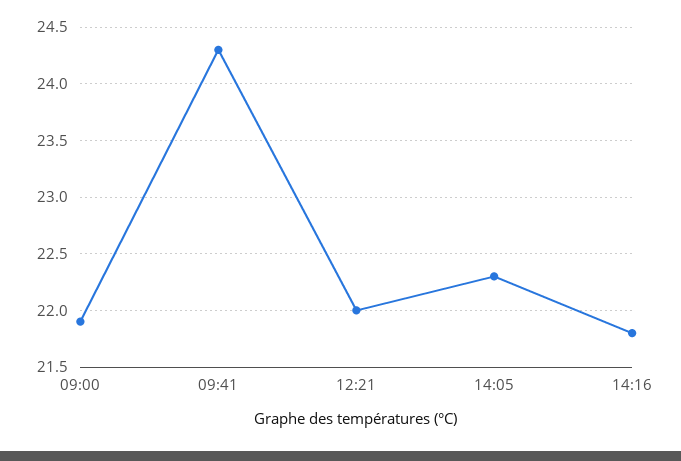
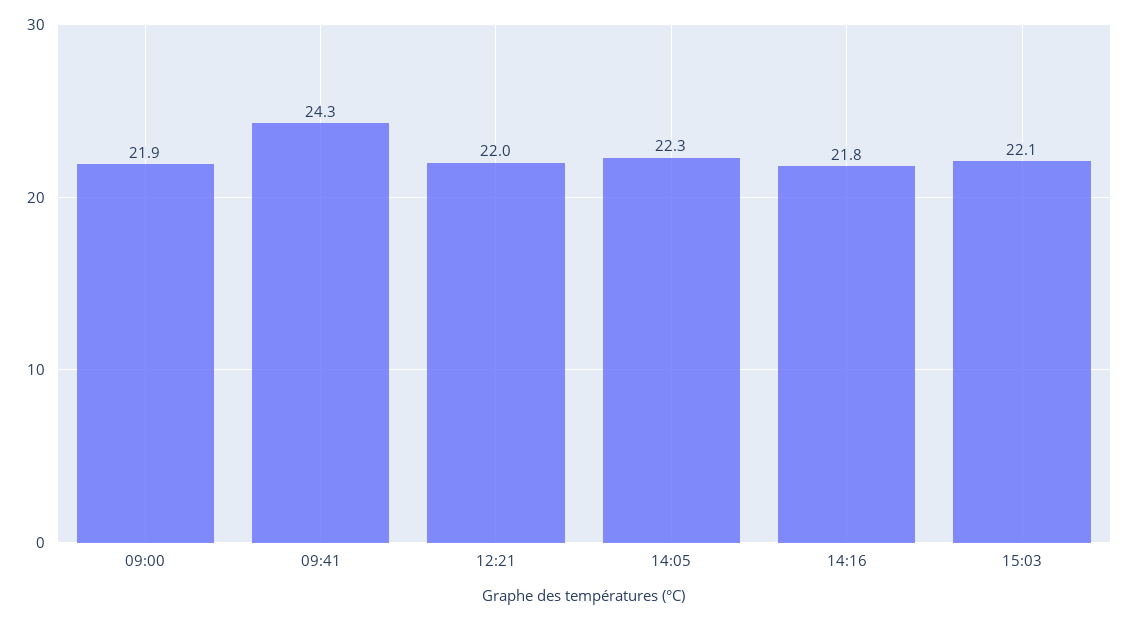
15:03: none -> 22.1

